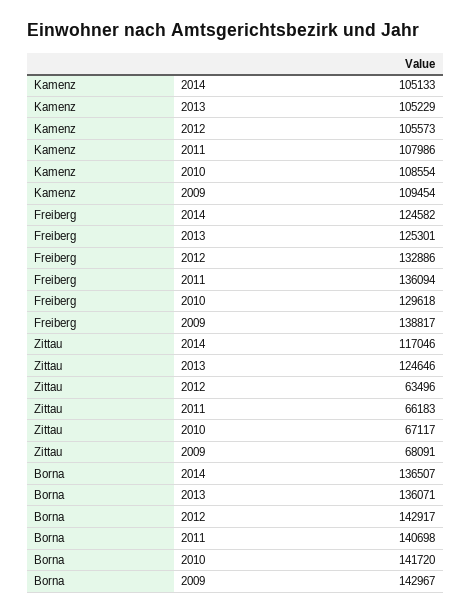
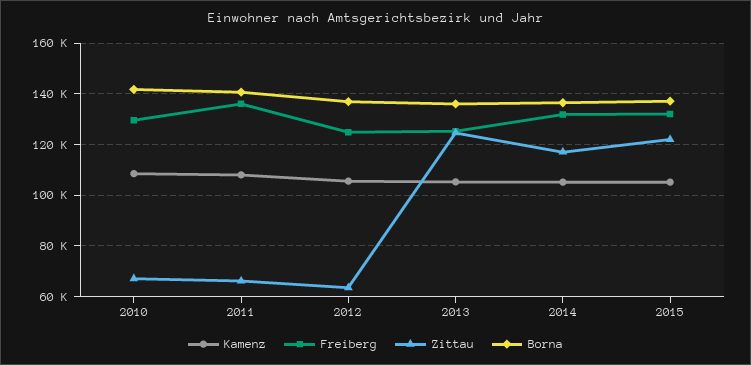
Kamenz, 2009: 109454 -> none
Freiberg, 2014: 124582 -> 132500
Freiberg, 2012: 132886 -> 125000
Freiberg, 2009: 138817 -> none
Zittau, 2009: 68091 -> none
Borna, 2012: 142917 -> 137500
Borna, 2009: 142967 -> none
Kamenz, 2015: none -> 105000
Freiberg, 2015: none -> 132500
Zittau, 2015: none -> 122500
Borna, 2015: none -> 137500

